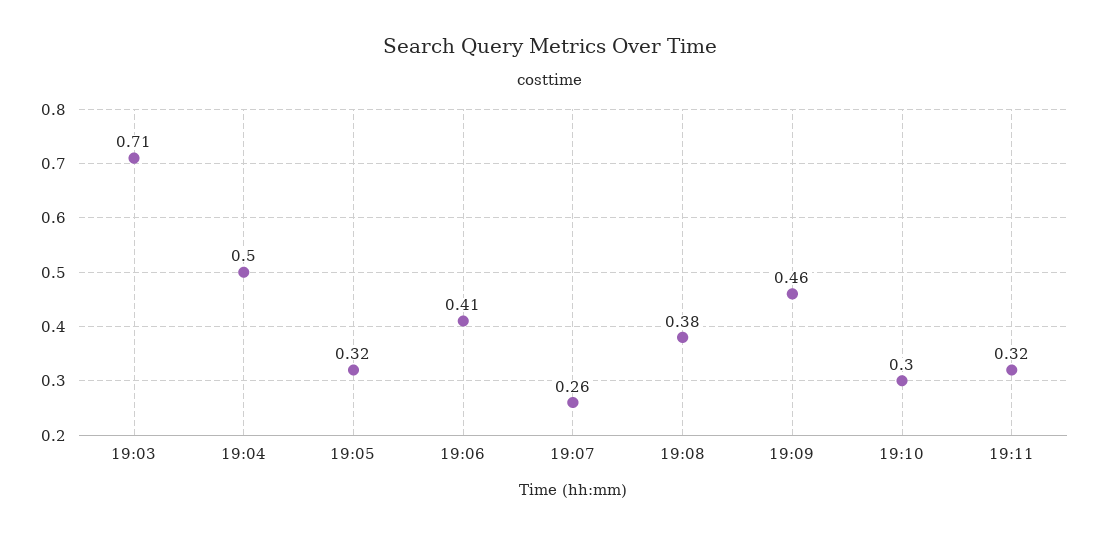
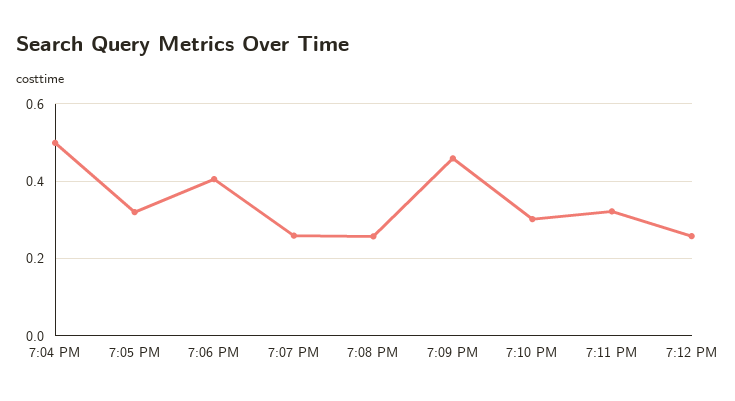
19:03: 0.71 -> none
19:08: 0.38 -> 0.26
7:12 PM: none -> 0.26

